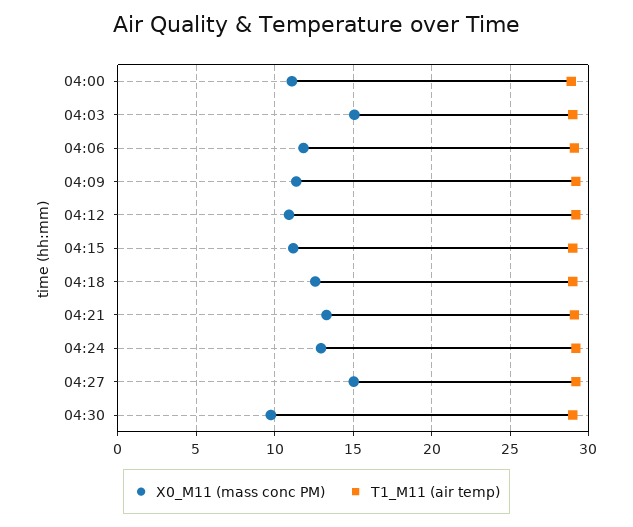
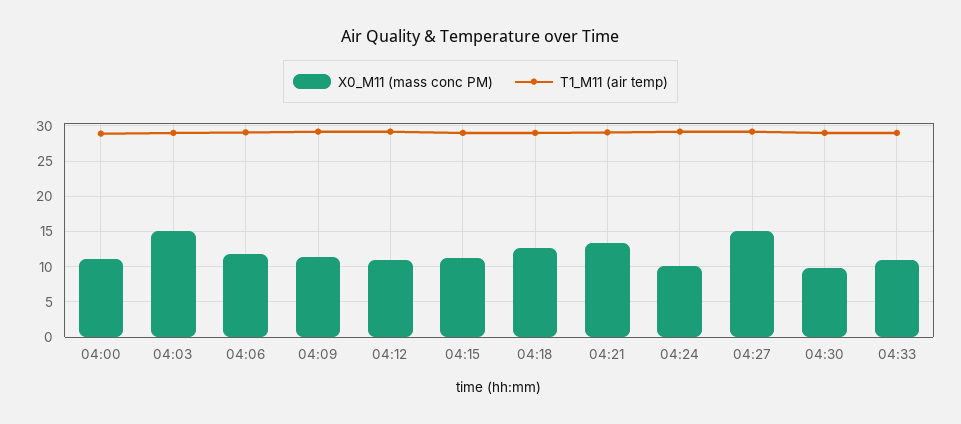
X0_M11 (mass conc PM), 04:24: 13 -> 10
X0_M11 (mass conc PM), 04:33: none -> 11
T1_M11 (air temp), 04:33: none -> 29

